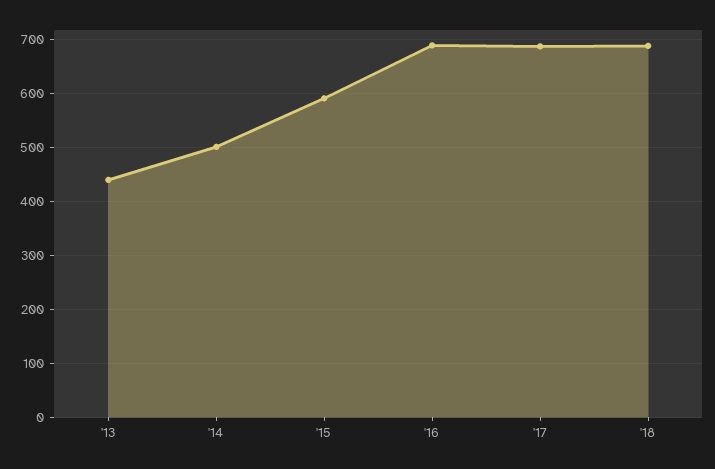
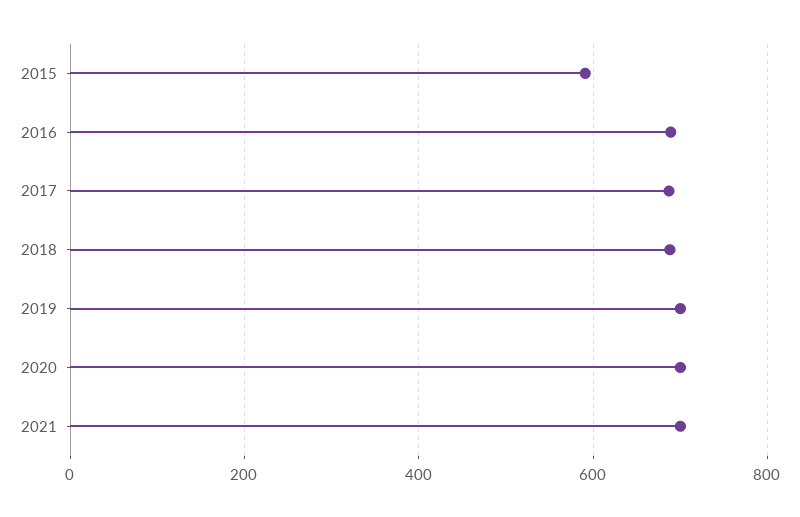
'13: 440 -> none
'14: 500 -> none
2019: none -> 700
2020: none -> 700
2021: none -> 700

